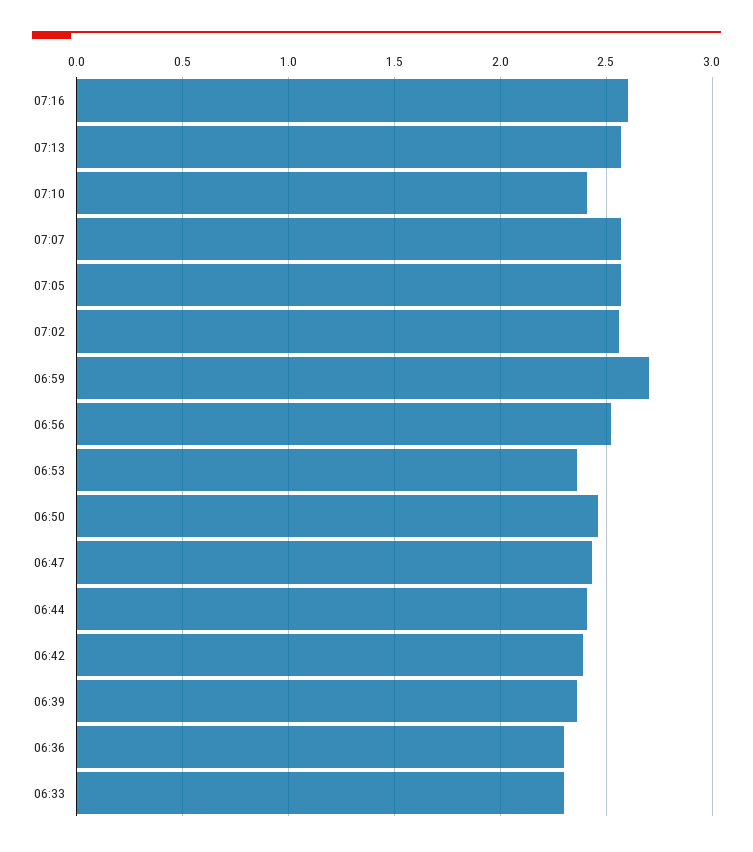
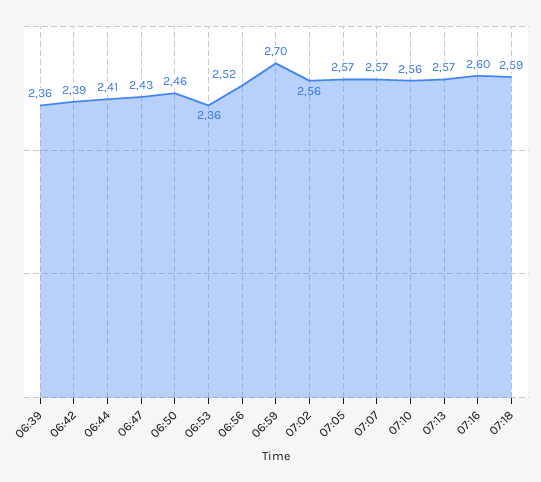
07:10: 2.4 -> 2.56
06:36: 2.3 -> none
06:33: 2.3 -> none
07:18: none -> 2.59

